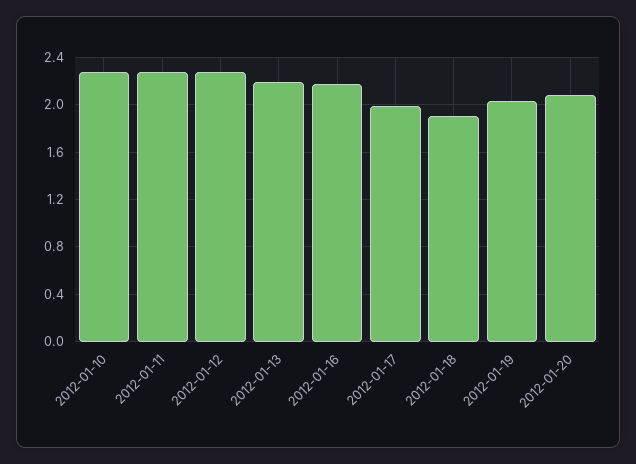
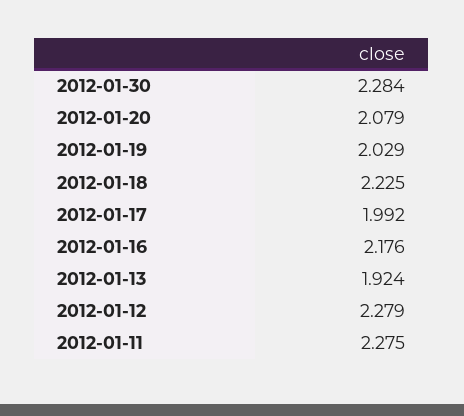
2012-01-10: 2.3 -> none
2012-01-13: 2.2 -> 1.924
2012-01-18: 1.9 -> 2.225
2012-01-30: none -> 2.284

